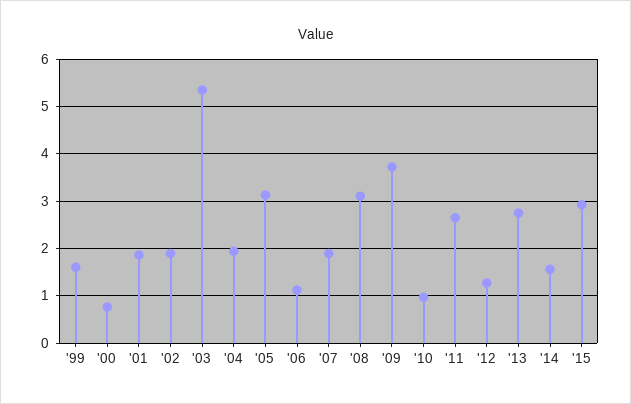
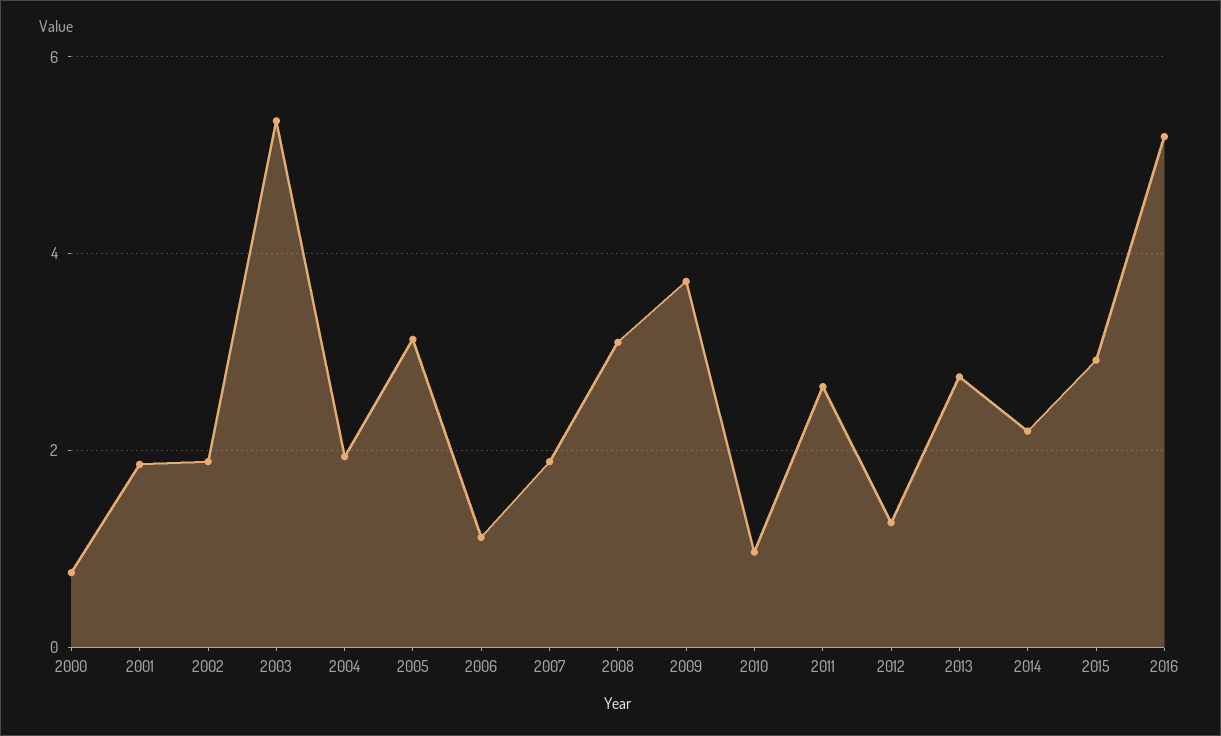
'99: 1.6 -> none
'14: 1.6 -> 2.2
2016: none -> 5.2

